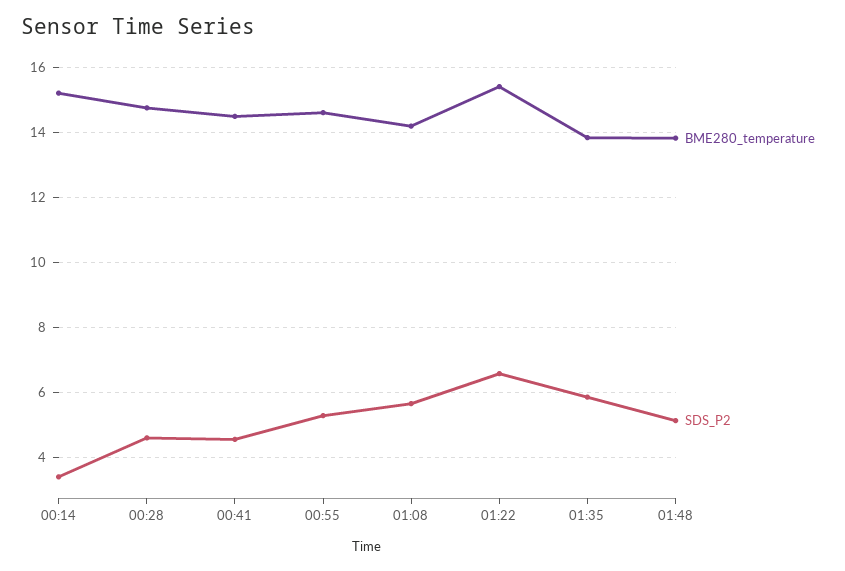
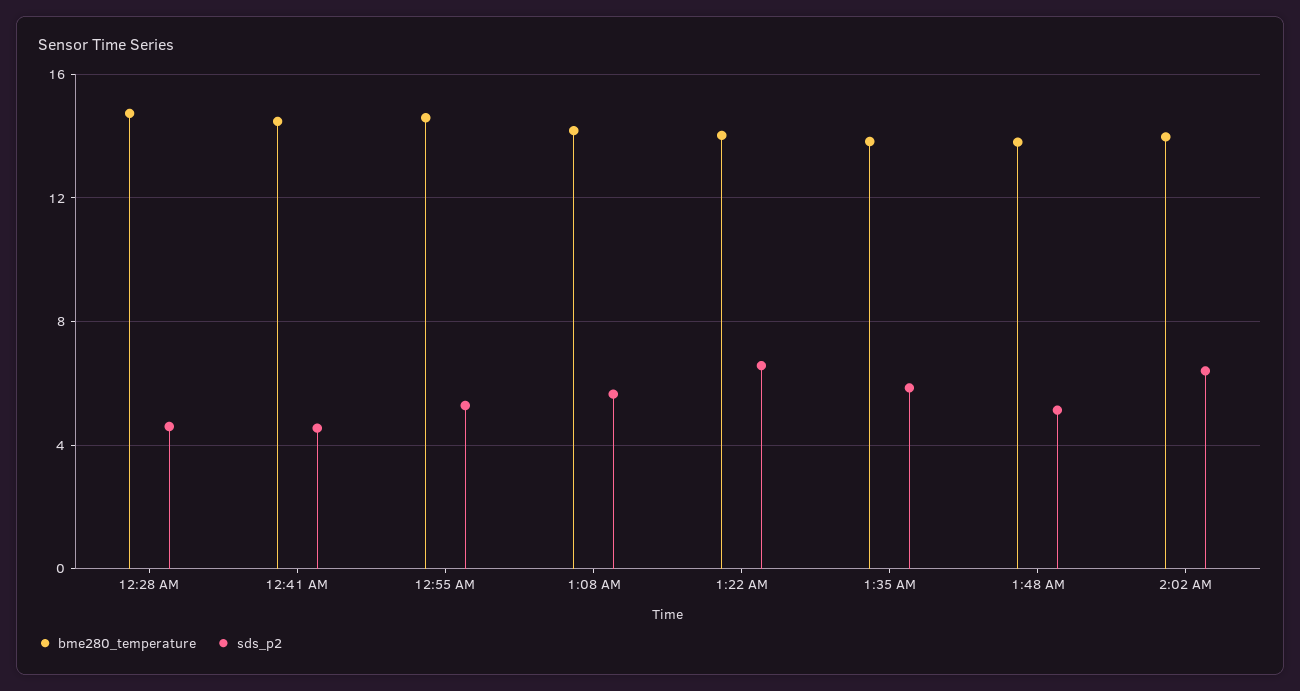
BME280_temperature, 00:14: 15.2 -> none
SDS_P2, 00:14: 3.4 -> none
BME280_temperature, 01:22: 15.4 -> 14
BME280_temperature, 2:02 AM: none -> 14
SDS_P2, 2:02 AM: none -> 6.5

